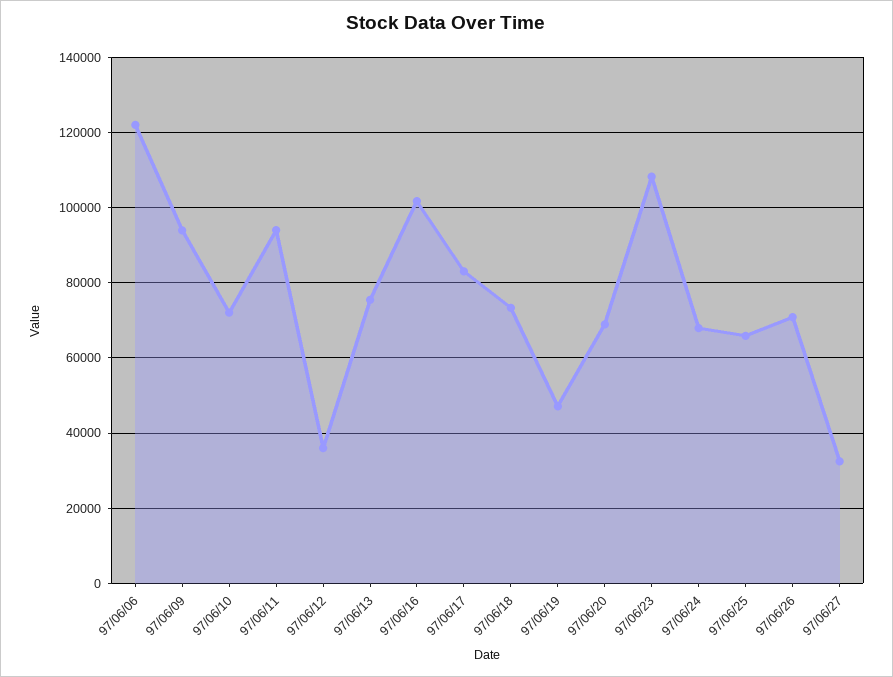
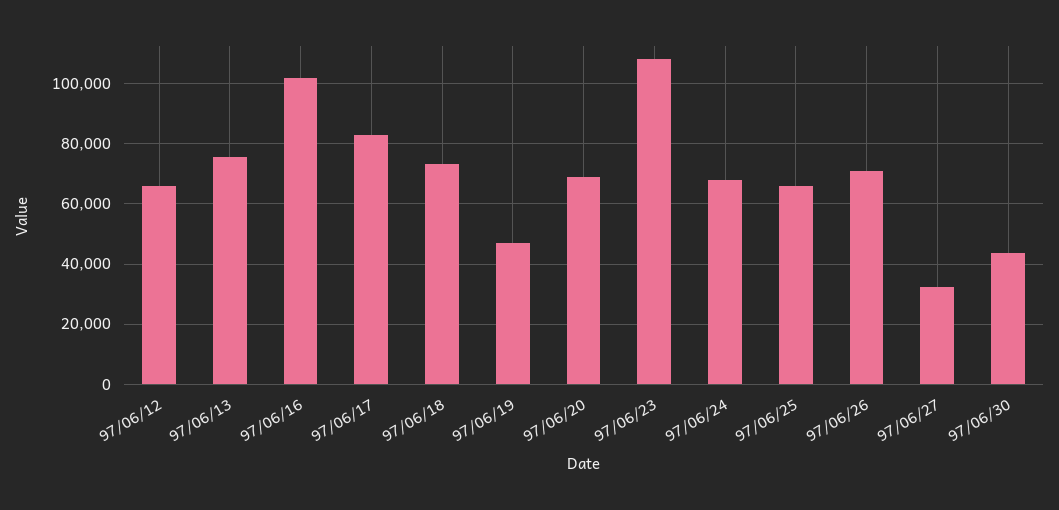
97/06/06: 122000 -> none
97/06/09: 94000 -> none
97/06/10: 72000 -> none
97/06/11: 94000 -> none
97/06/12: 36000 -> 66000
97/06/30: none -> 44000

